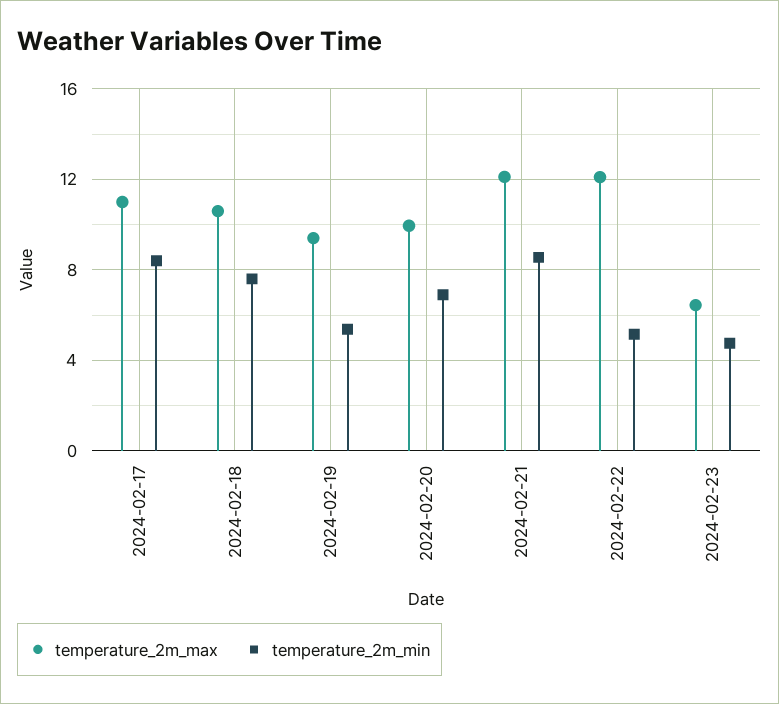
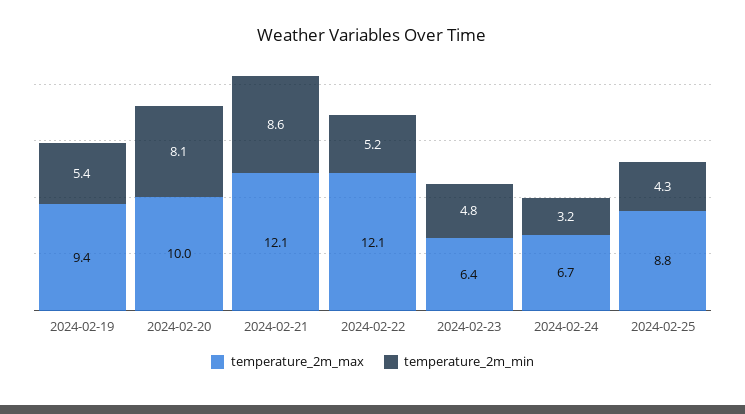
temperature_2m_max, 2024-02-17: 11 -> none
temperature_2m_min, 2024-02-17: 8.5 -> none
temperature_2m_max, 2024-02-18: 10.5 -> none
temperature_2m_min, 2024-02-18: 7.5 -> none
temperature_2m_min, 2024-02-20: 7 -> 8.1
temperature_2m_max, 2024-02-24: none -> 6.7
temperature_2m_min, 2024-02-24: none -> 3.2
temperature_2m_max, 2024-02-25: none -> 8.8
temperature_2m_min, 2024-02-25: none -> 4.3

